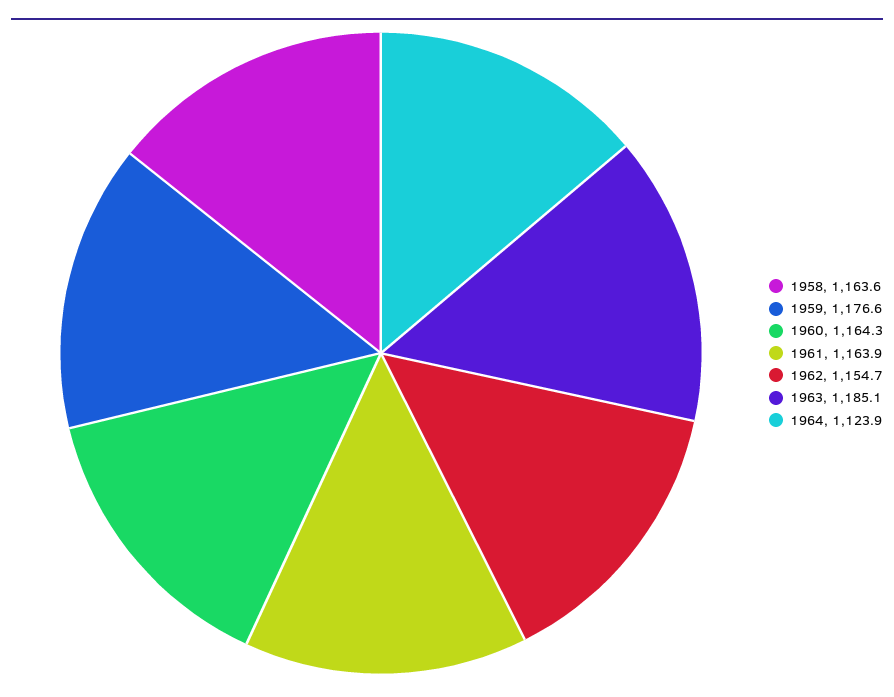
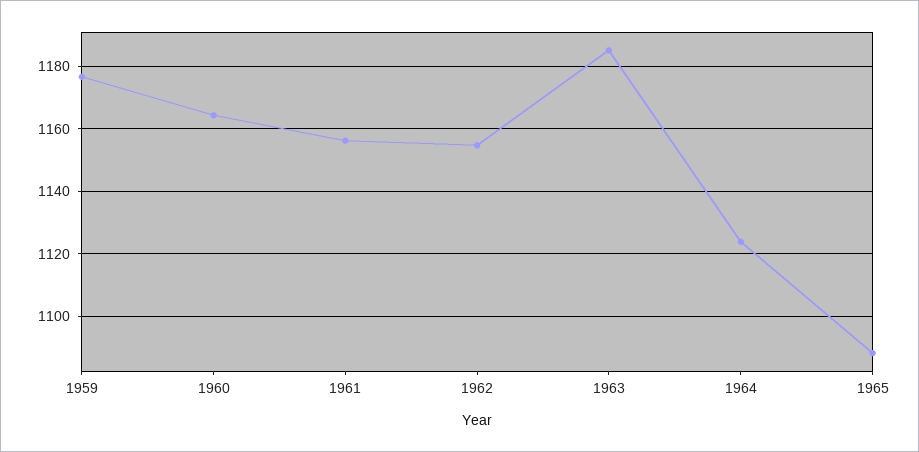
1958: 1163.6 -> none
1961: 1163.9 -> 1156
1965: none -> 1088

